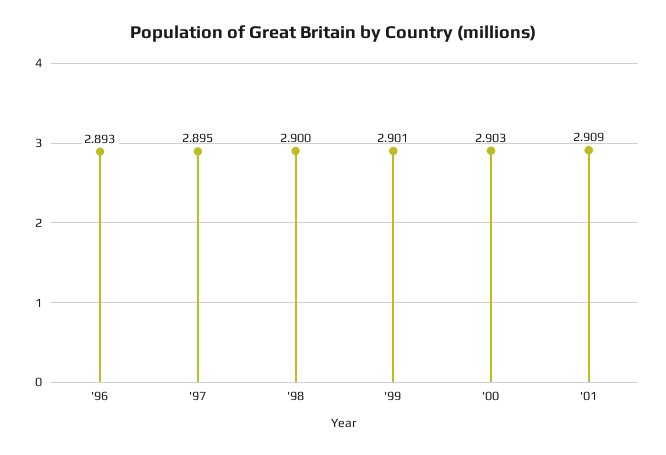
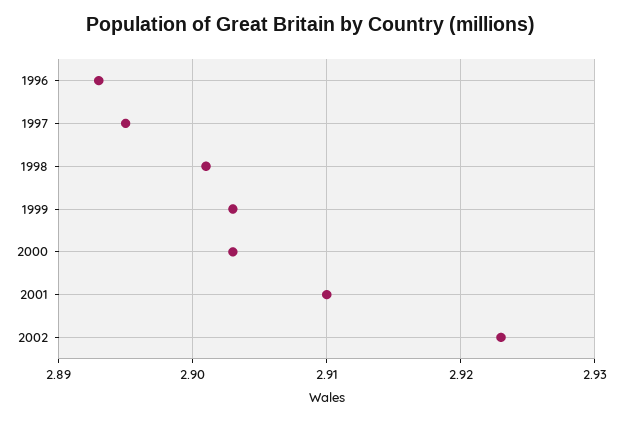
'98: 2.9 -> 2.901
'99: 2.901 -> 2.903
'01: 2.909 -> 2.91
2002: none -> 2.923

